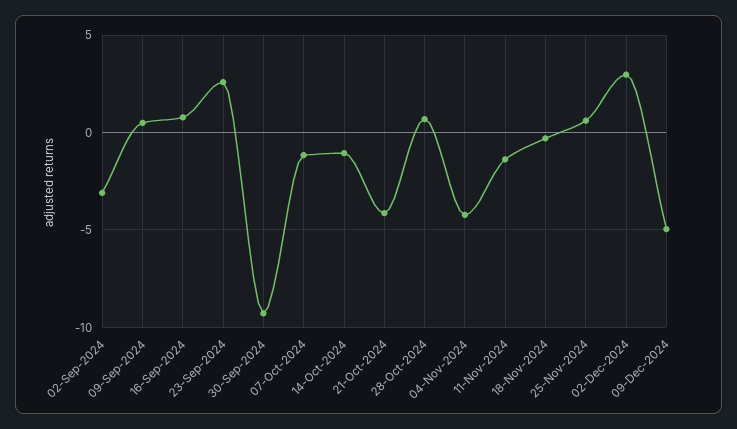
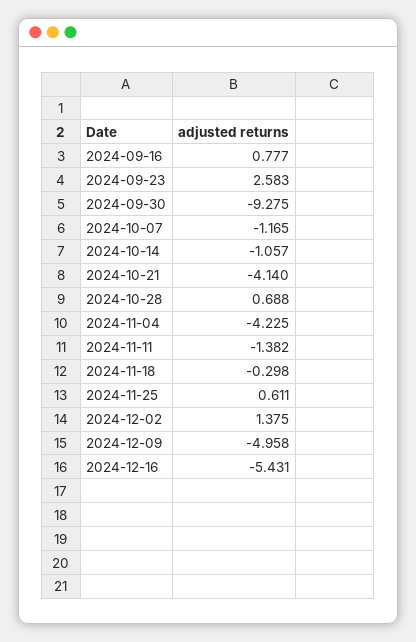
02-Sep-2024: -3 -> none
09-Sep-2024: 0.5 -> none
02-Dec-2024: 3 -> 1.375
2024-12-16: none -> -5.431

